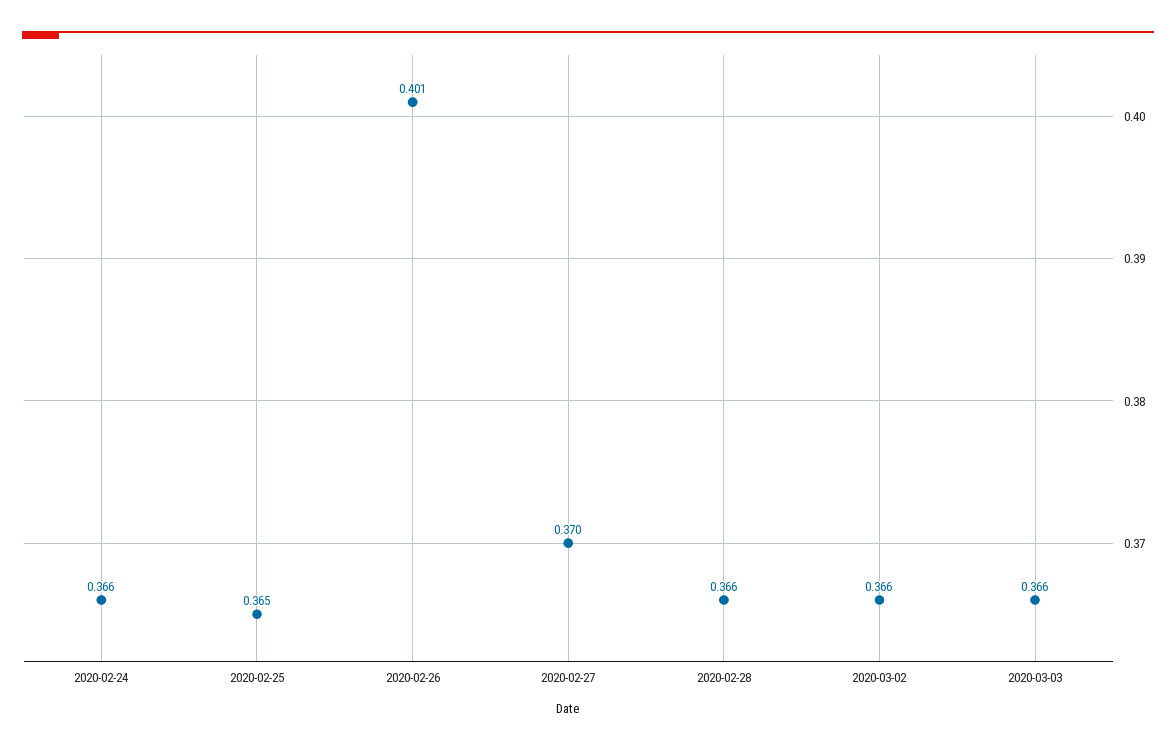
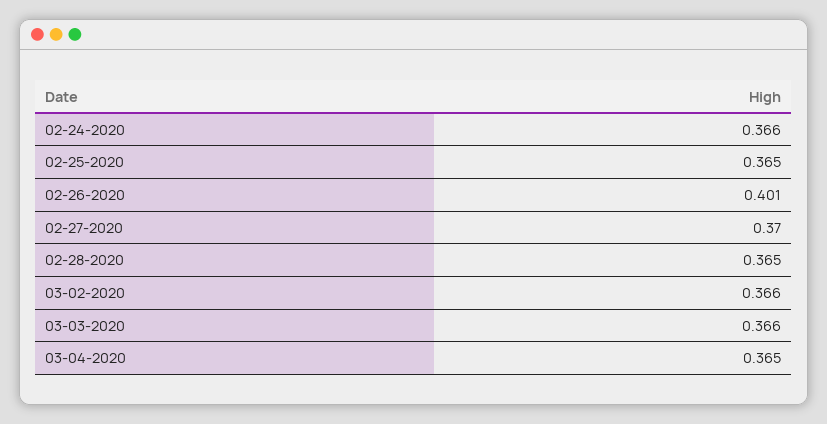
2020-02-28: 0.366 -> 0.365
03-04-2020: none -> 0.365

